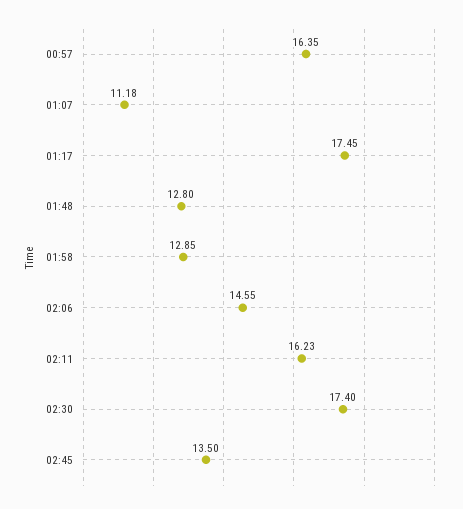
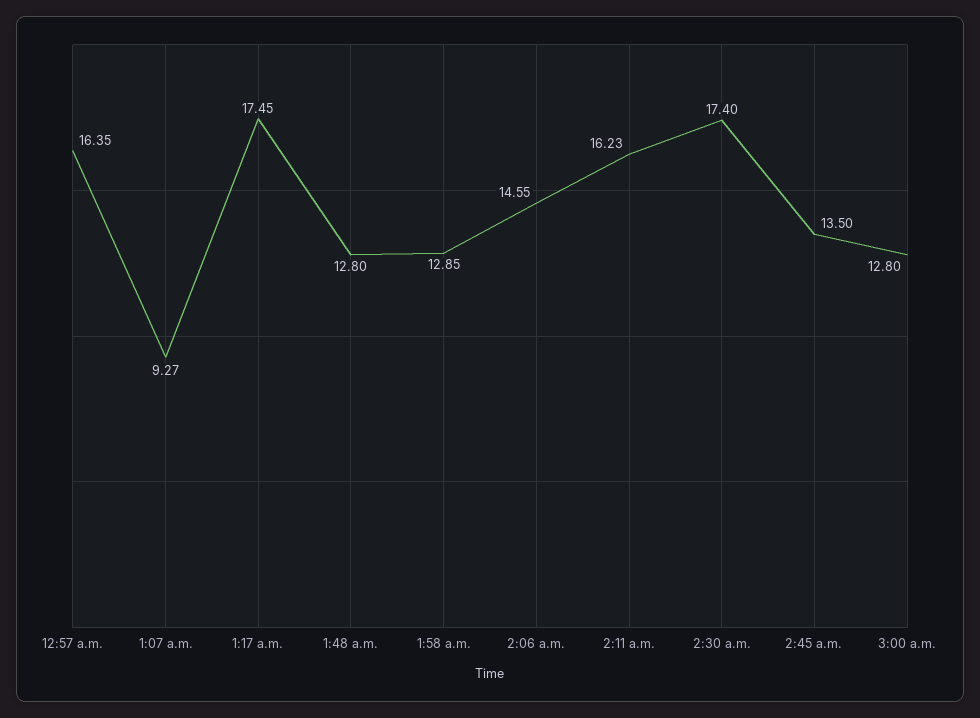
01:07: 11.18 -> 9.27
3:00 a.m.: none -> 12.8

